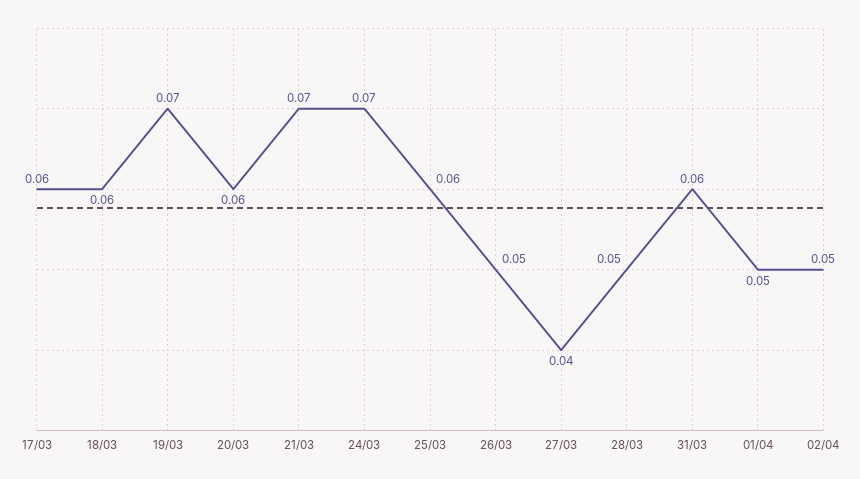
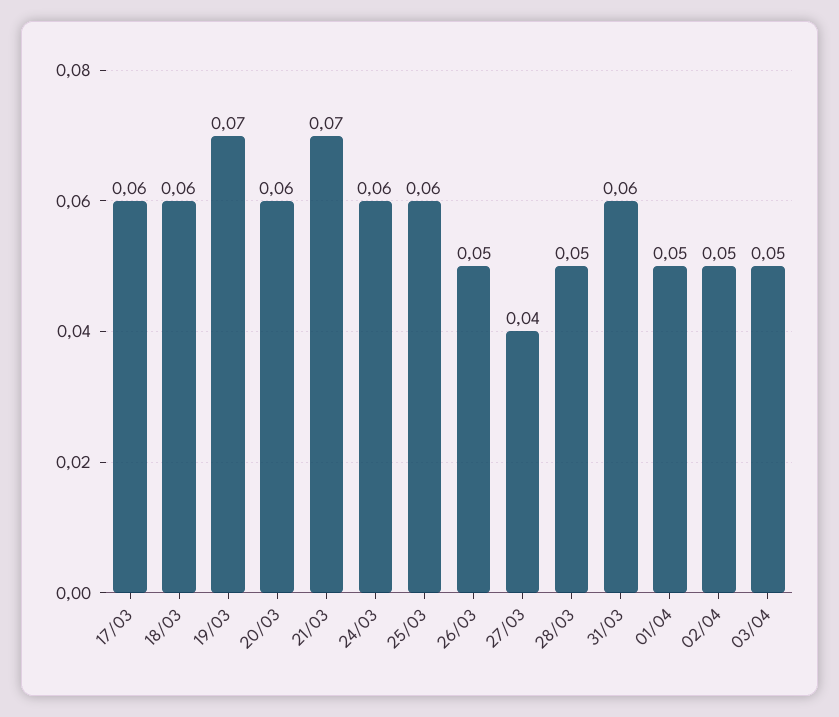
24/03: 0.07 -> 0.06
03/04: none -> 0.05

